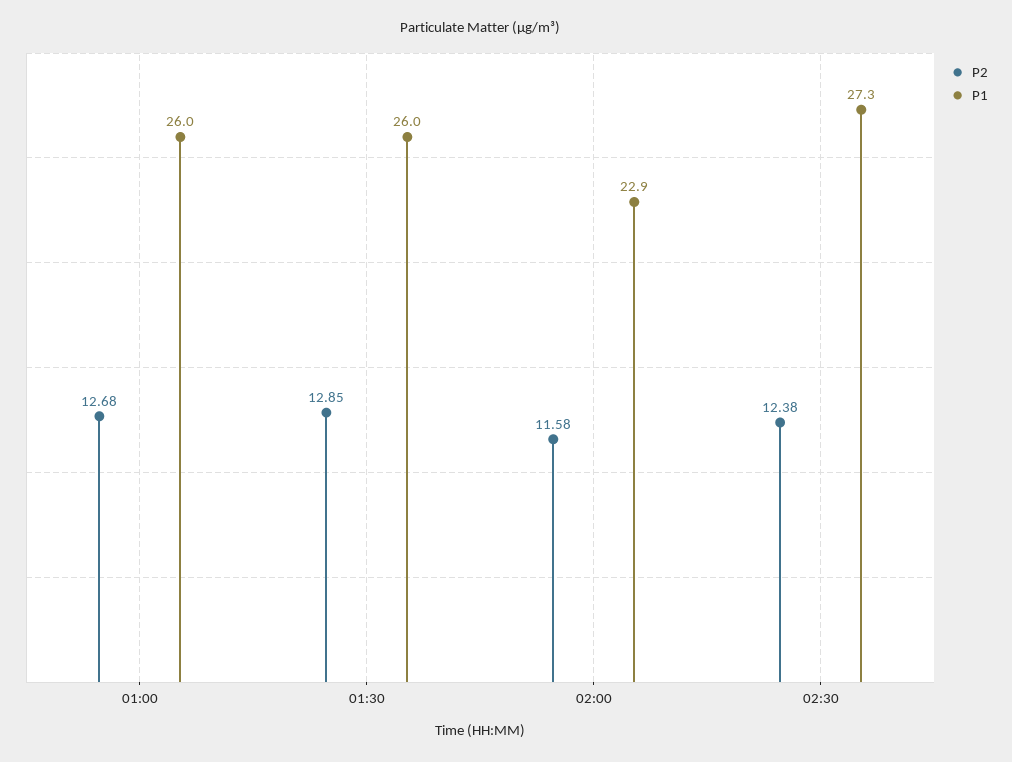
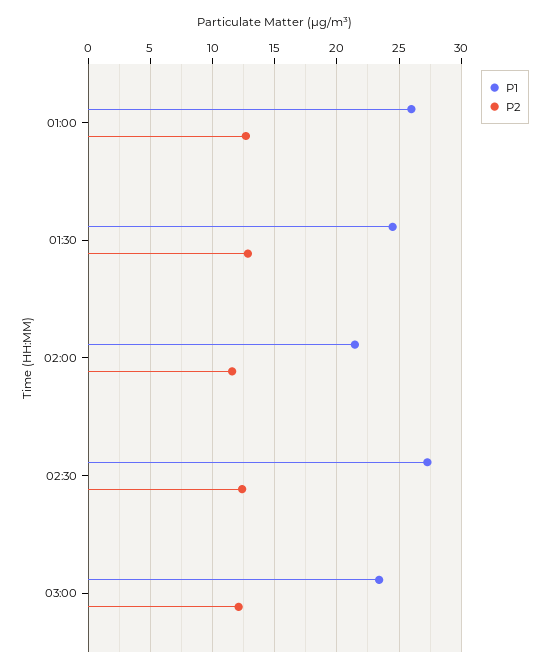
P1, 01:30: 26 -> 24.5
P1, 02:00: 22.9 -> 21.5
P1, 03:00: none -> 23.5
P2, 03:00: none -> 12

